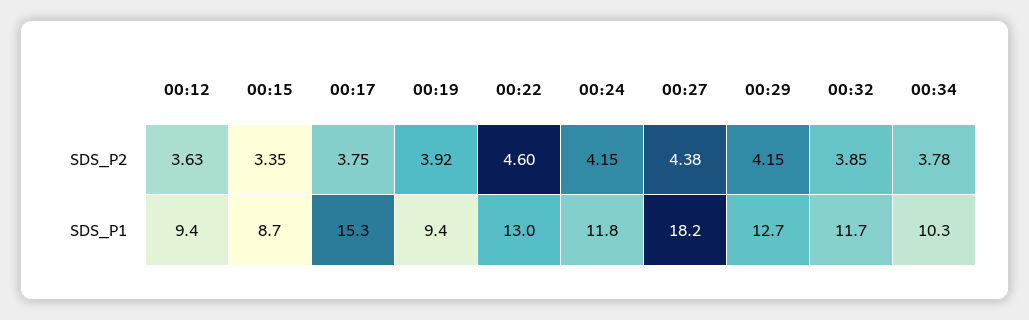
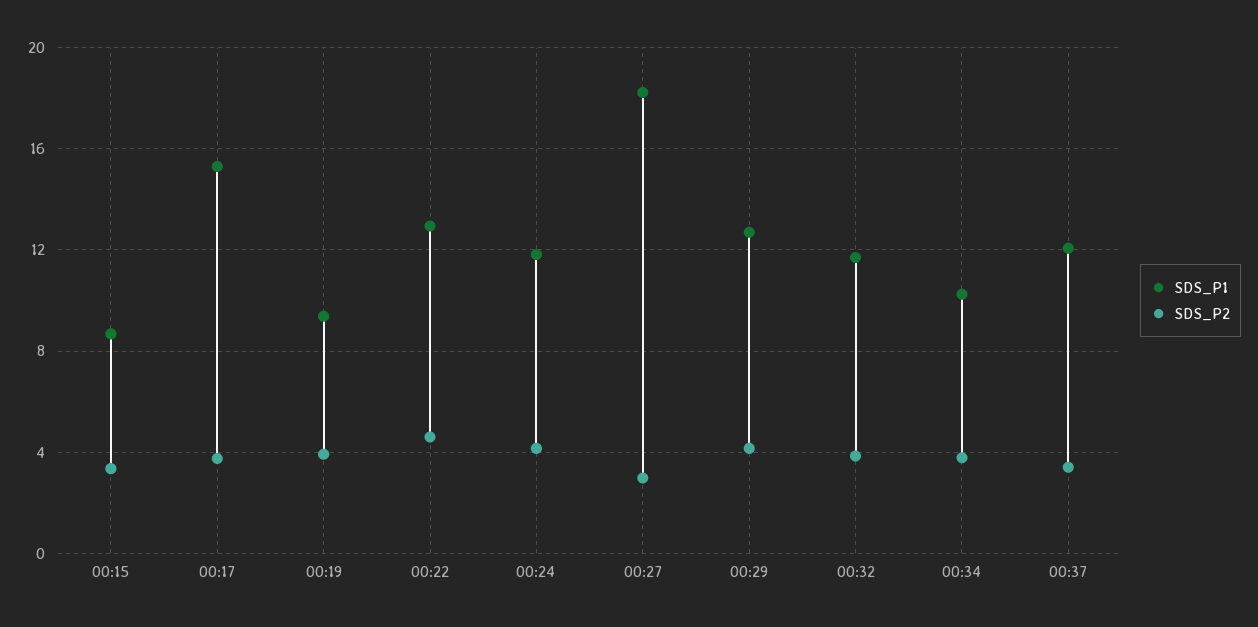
SDS_P2, 00:12: 3.63 -> none
SDS_P2, 00:27: 4.38 -> 3
SDS_P1, 00:12: 9.4 -> none
SDS_P1, 00:37: none -> 12
SDS_P2, 00:37: none -> 3.5

